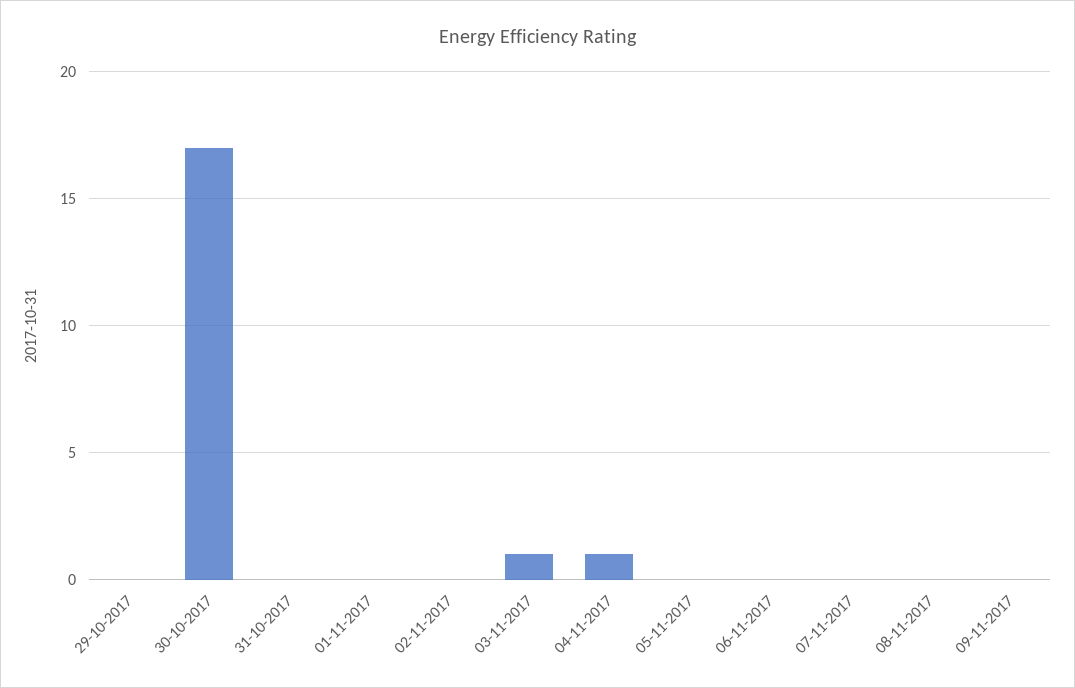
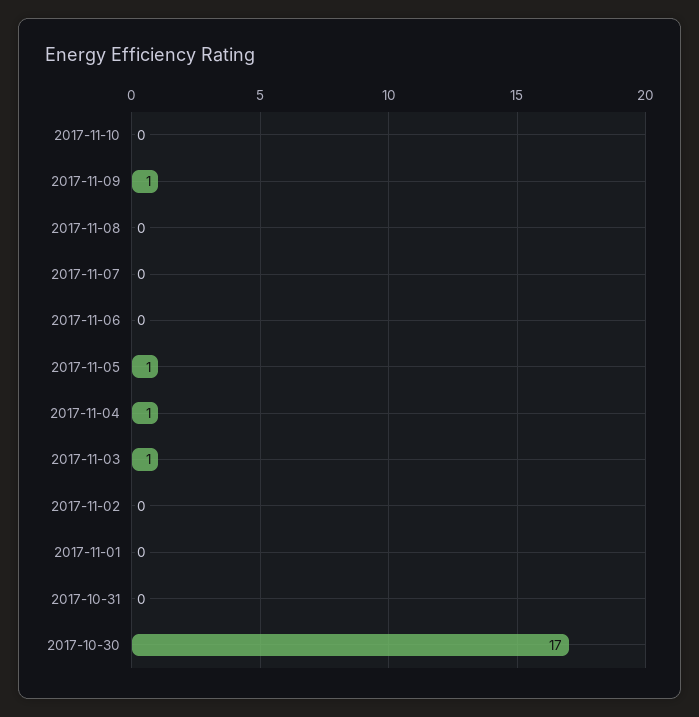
29-10-2017: 0 -> none
05-11-2017: 0 -> 1
09-11-2017: 0 -> 1
2017-11-10: none -> 0

